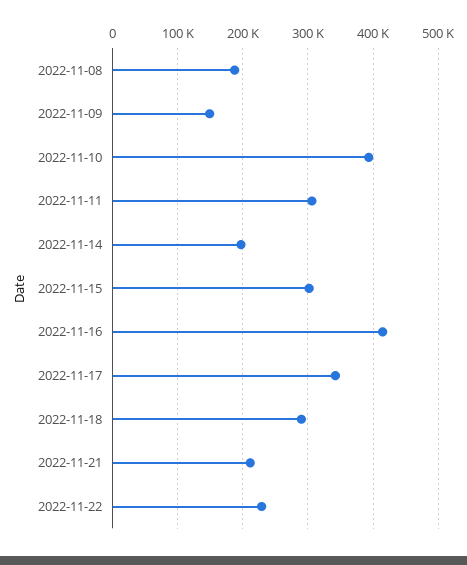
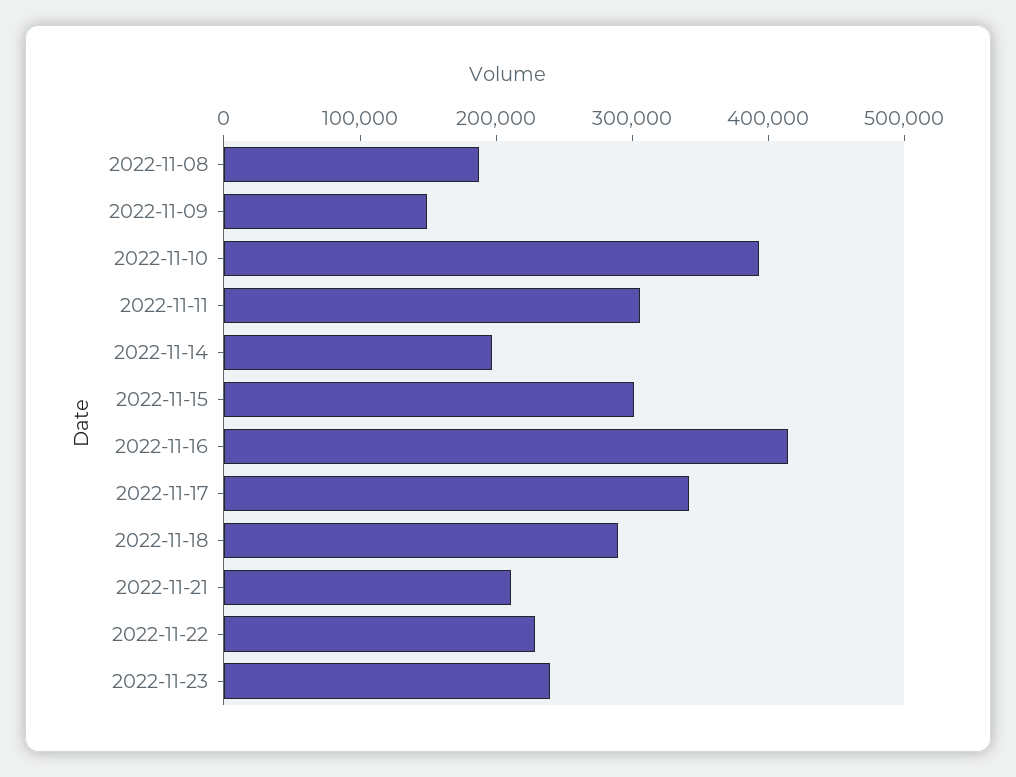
2022-11-23: none -> 240000

